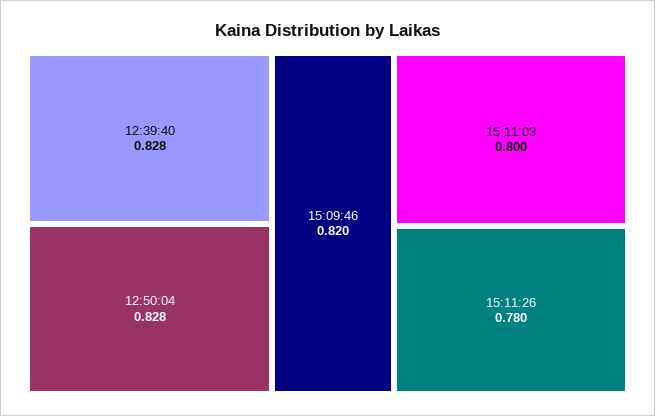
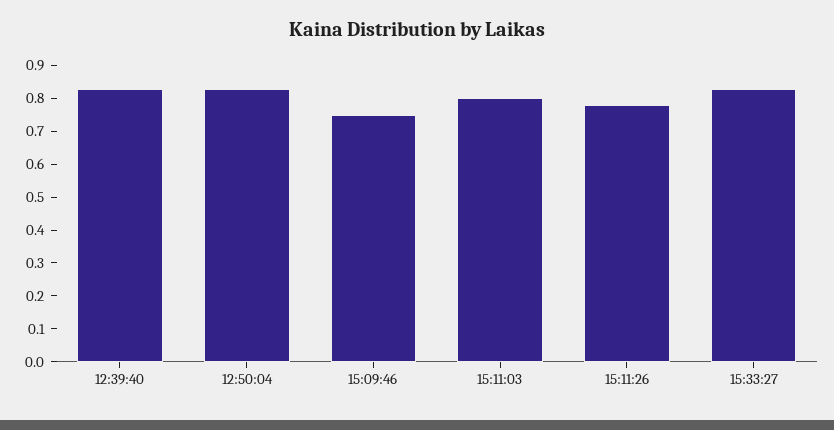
15:09:46: 0.82 -> 0.75
15:33:27: none -> 0.825

